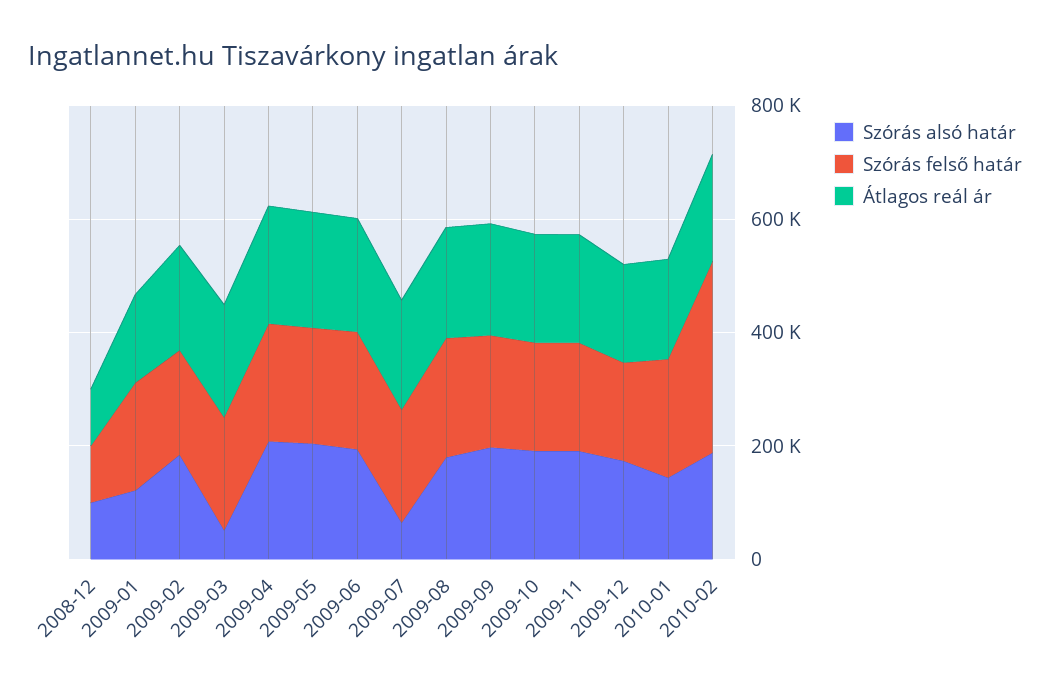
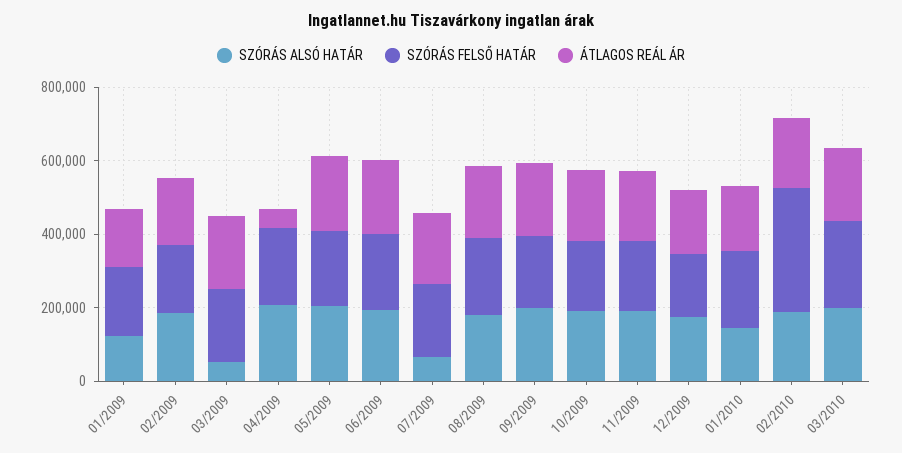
Szórás alsó határ, 2008-12: 100000 -> none
Szórás felső határ, 2008-12: 100000 -> none
Átlagos reál ár, 2008-12: 100000 -> none
Átlagos reál ár, 2009-04: 200000 -> 50000
Szórás alsó határ, 03/2010: none -> 200000
Szórás felső határ, 03/2010: none -> 250000
Átlagos reál ár, 03/2010: none -> 200000

